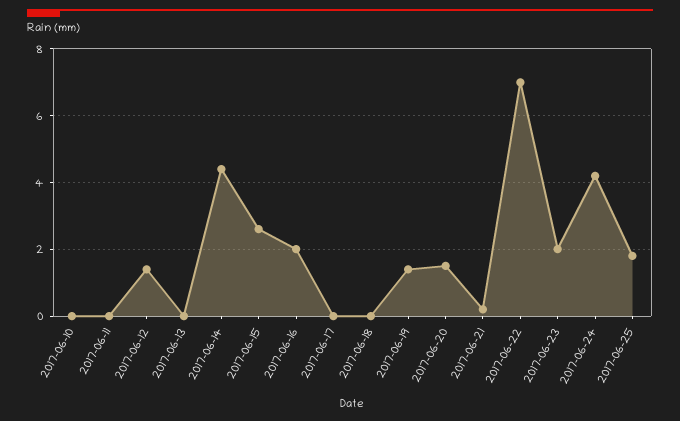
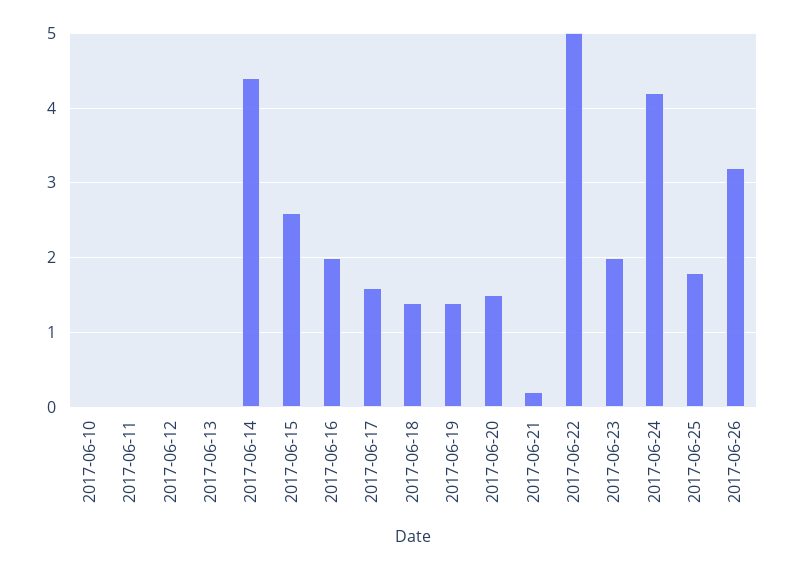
2017-06-12: 1.5 -> 0
2017-06-17: 0 -> 1.6
2017-06-18: 0 -> 1.4
2017-06-22: 7 -> 5
2017-06-26: none -> 3.2

